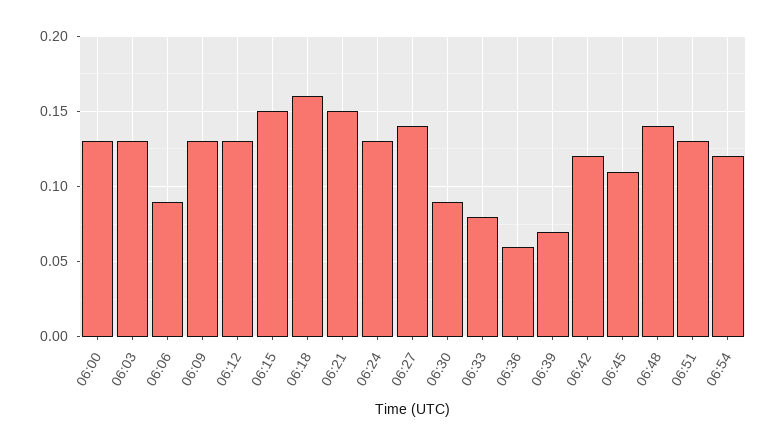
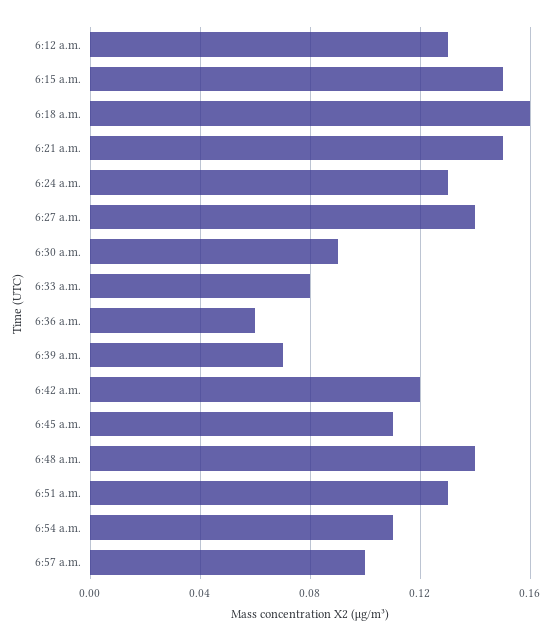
06:00: 0.13 -> none
06:03: 0.13 -> none
06:06: 0.09 -> none
06:09: 0.13 -> none
06:54: 0.12 -> 0.11
6:57 a.m.: none -> 0.1

